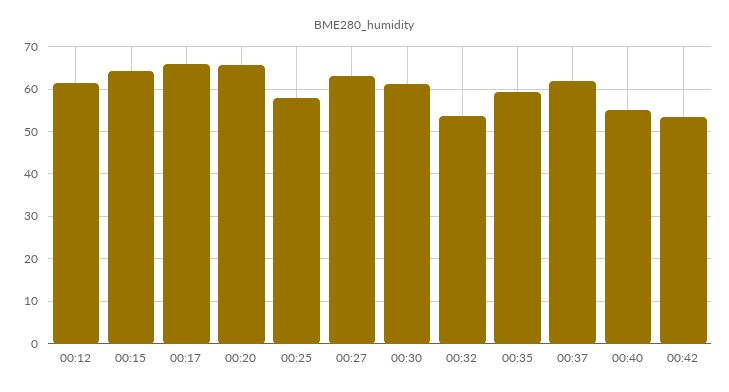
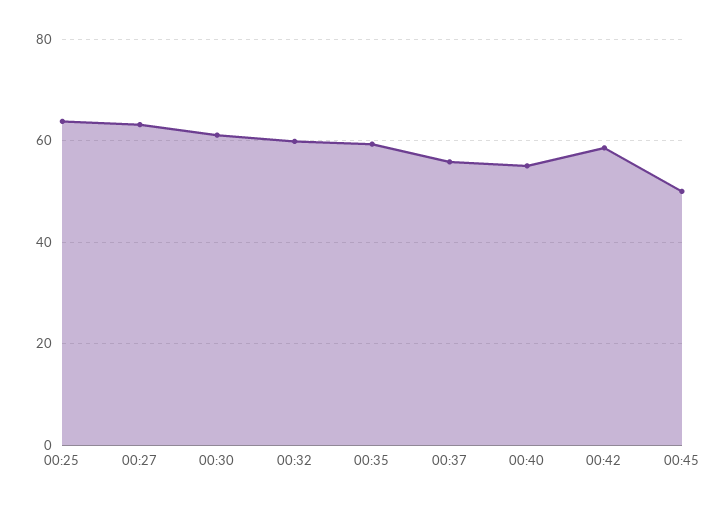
00:12: 62 -> none
00:15: 64 -> none
00:17: 66 -> none
00:20: 66 -> none
00:25: 58 -> 64
00:32: 54 -> 60
00:37: 62 -> 56
00:42: 54 -> 58
00:45: none -> 50

